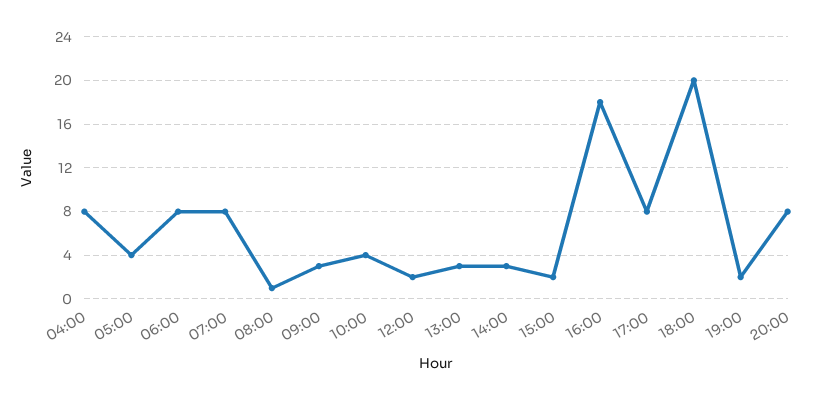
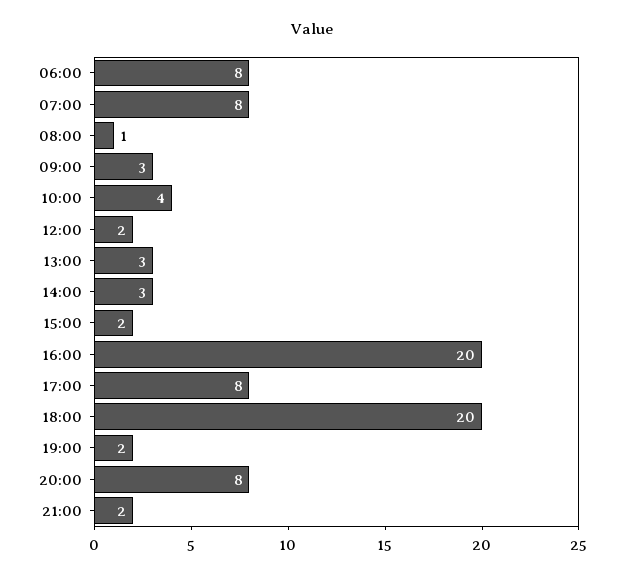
04:00: 8 -> none
05:00: 4 -> none
16:00: 18 -> 20
21:00: none -> 2

